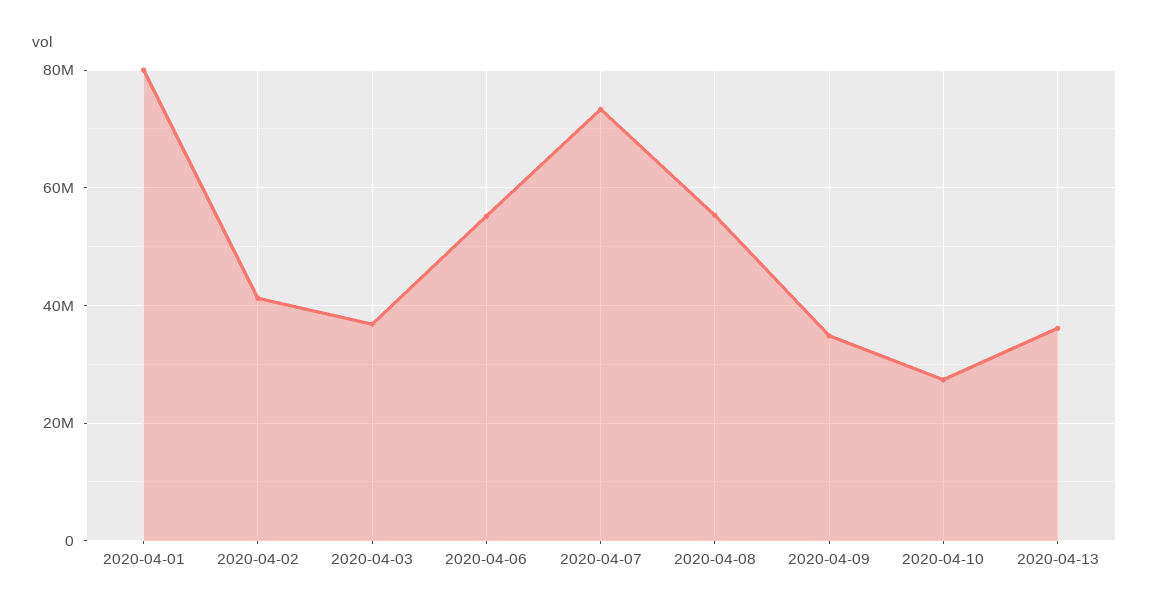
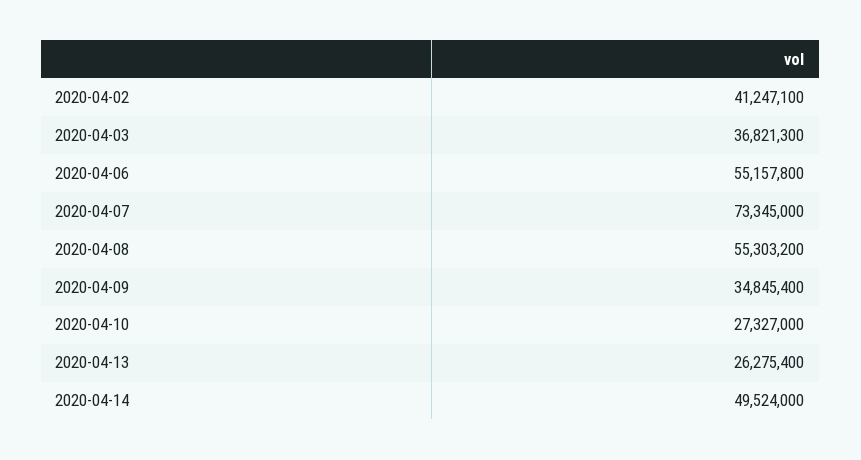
2020-04-01: 80000000 -> none
2020-04-13: 36000000 -> 26275400
2020-04-14: none -> 49524000

